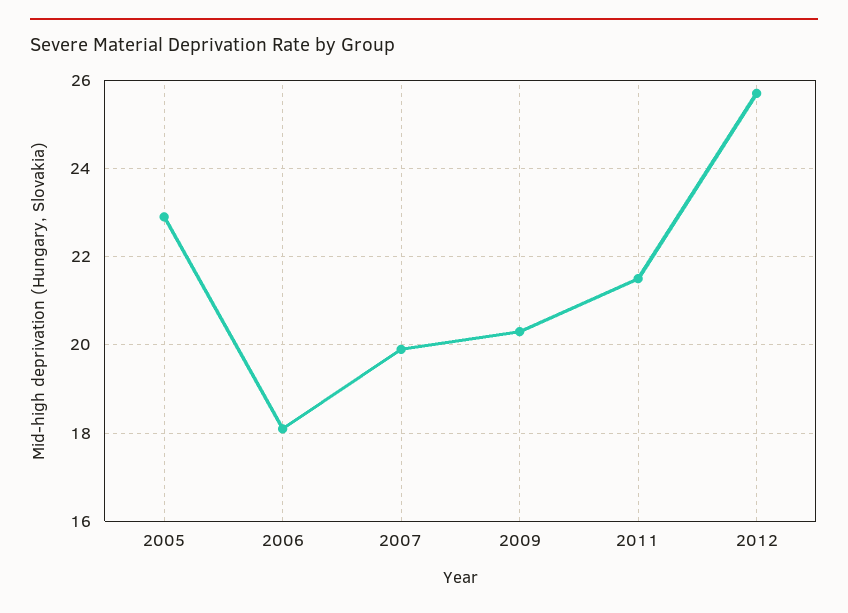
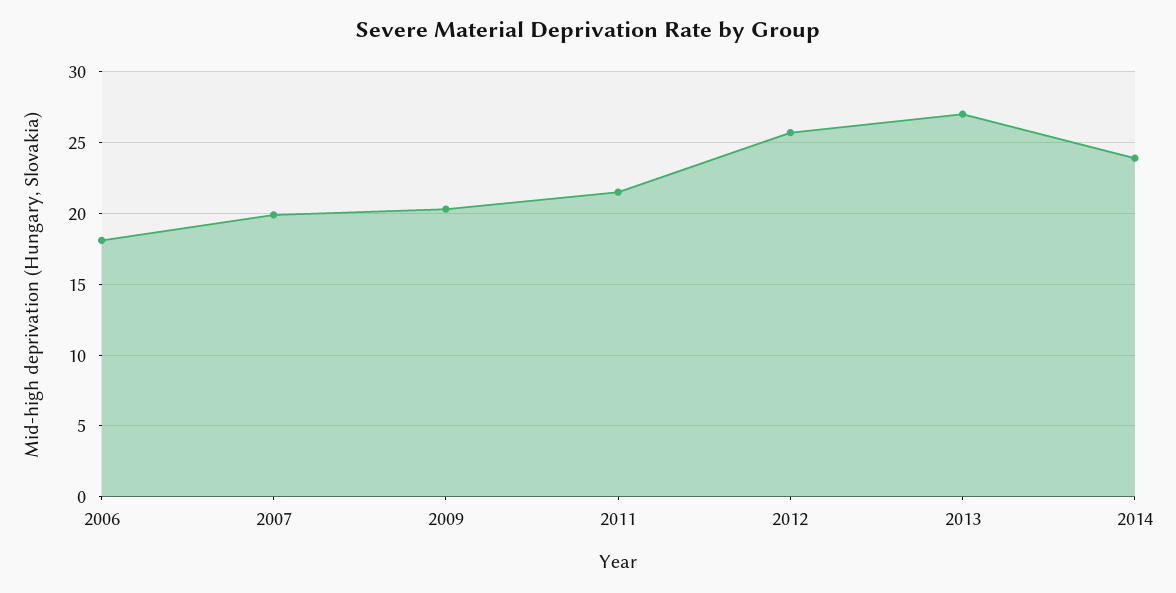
2005: 23 -> none
2013: none -> 27
2014: none -> 24

